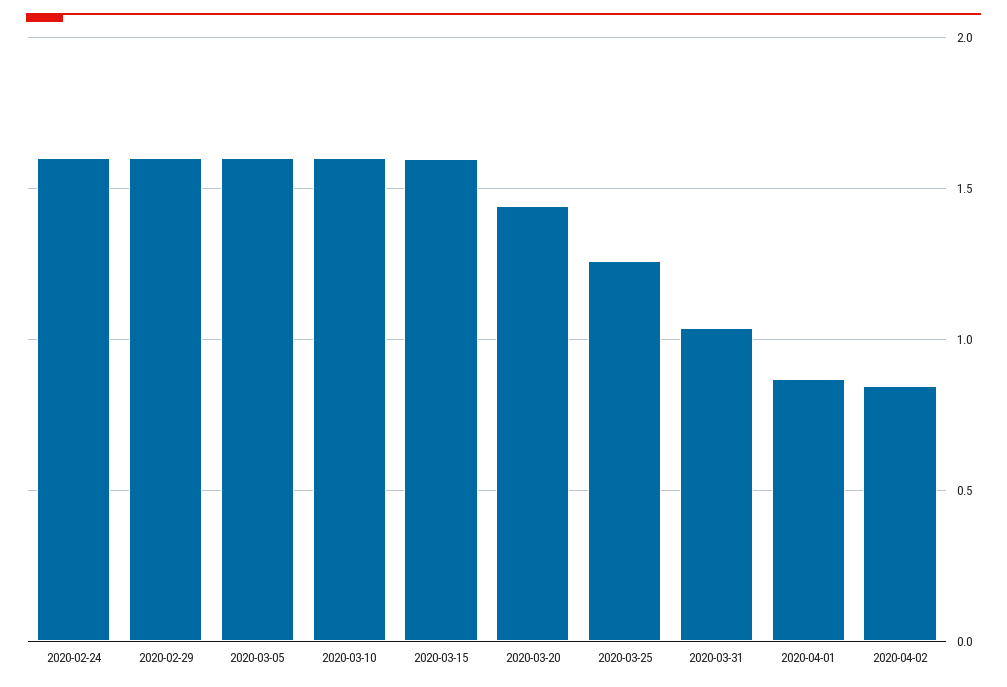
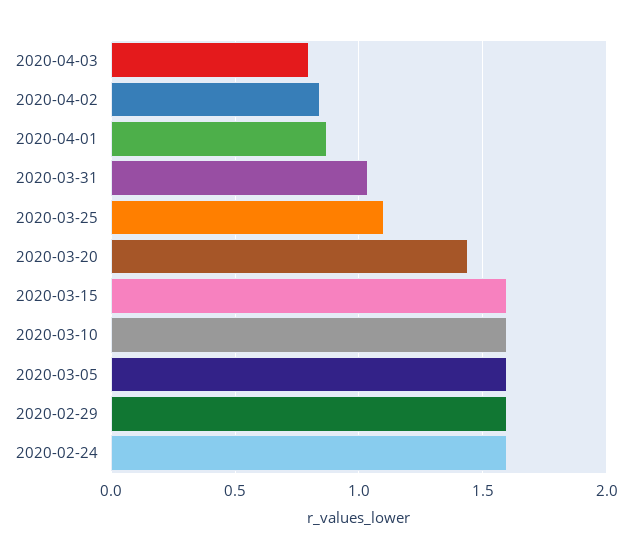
2020-03-25: 1.25 -> 1.1
2020-04-03: none -> 0.8

